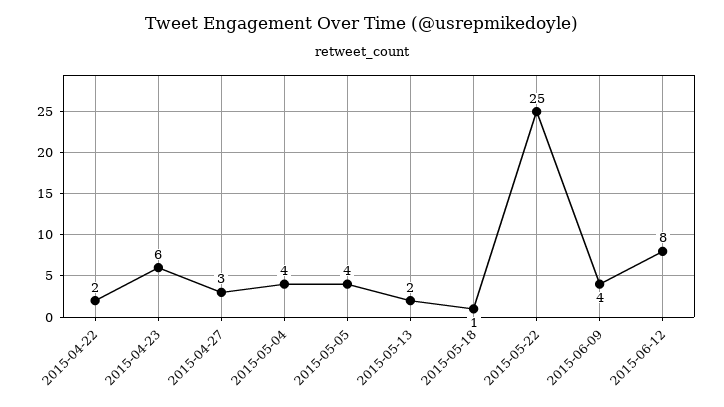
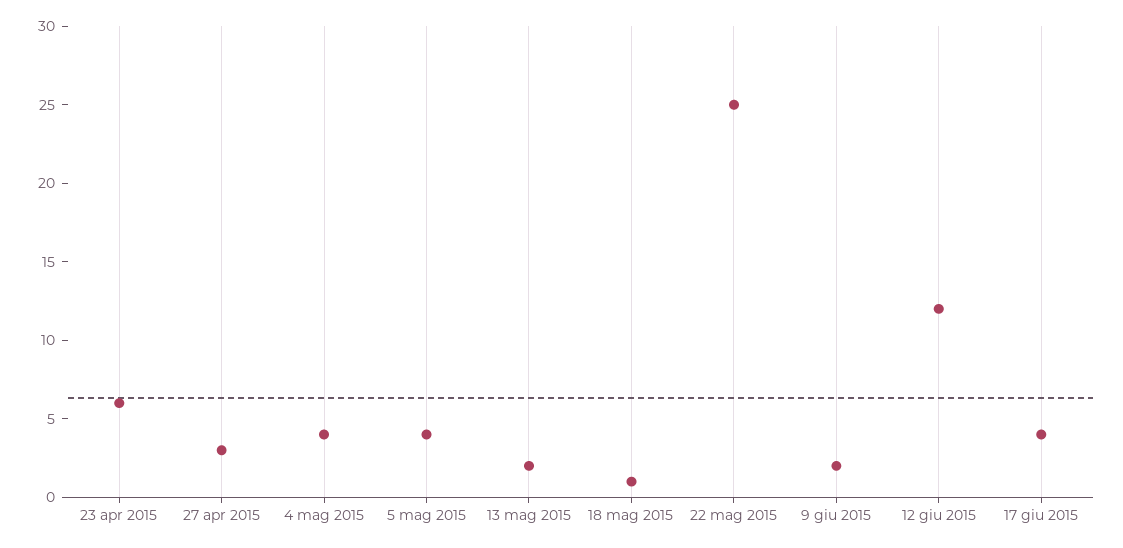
2015-04-22: 2 -> none
2015-06-09: 4 -> 2
2015-06-12: 8 -> 12
17 giu 2015: none -> 4

